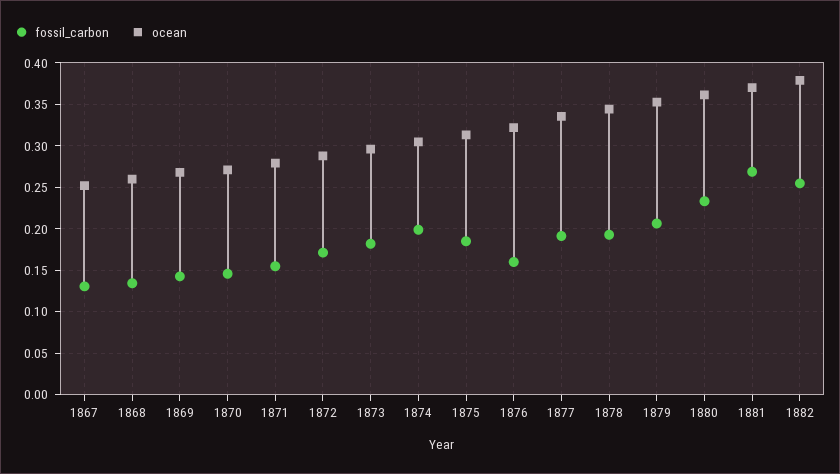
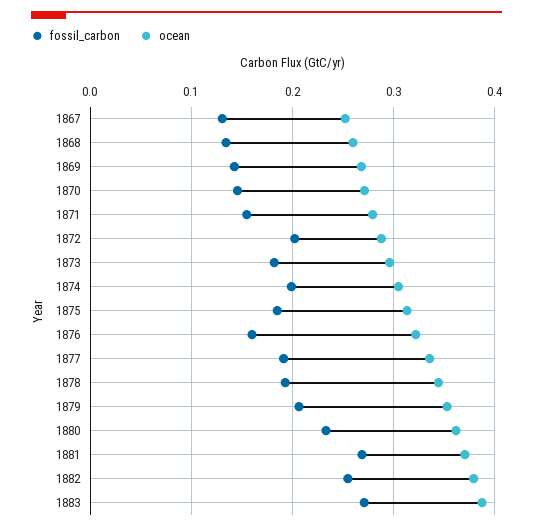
fossil_carbon, 1872: 0.17 -> 0.2
fossil_carbon, 1883: none -> 0.27
ocean, 1883: none -> 0.39

